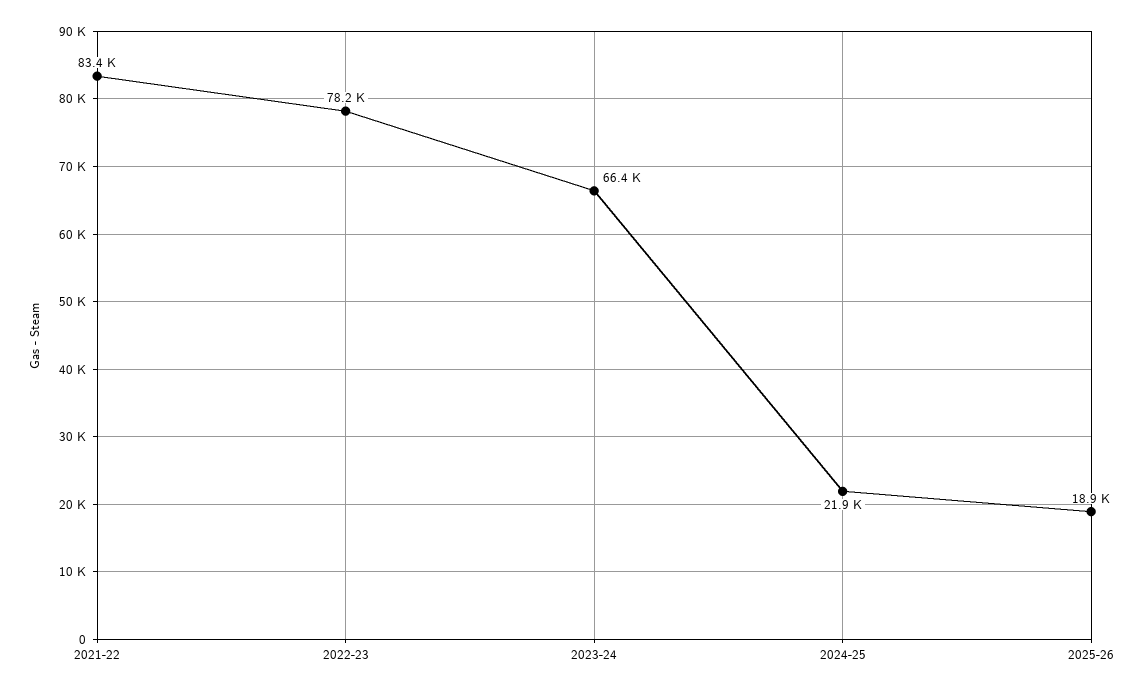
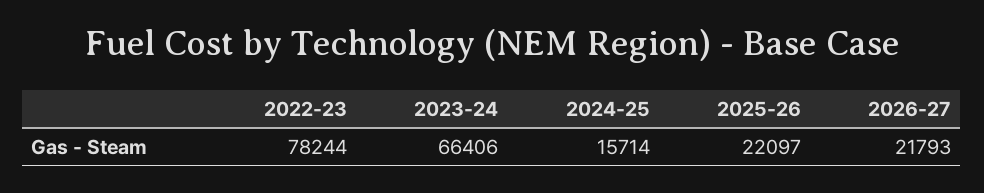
2021-22: 83400 -> none
2024-25: 21900 -> 15714
2025-26: 18900 -> 22097
2026-27: none -> 21793

